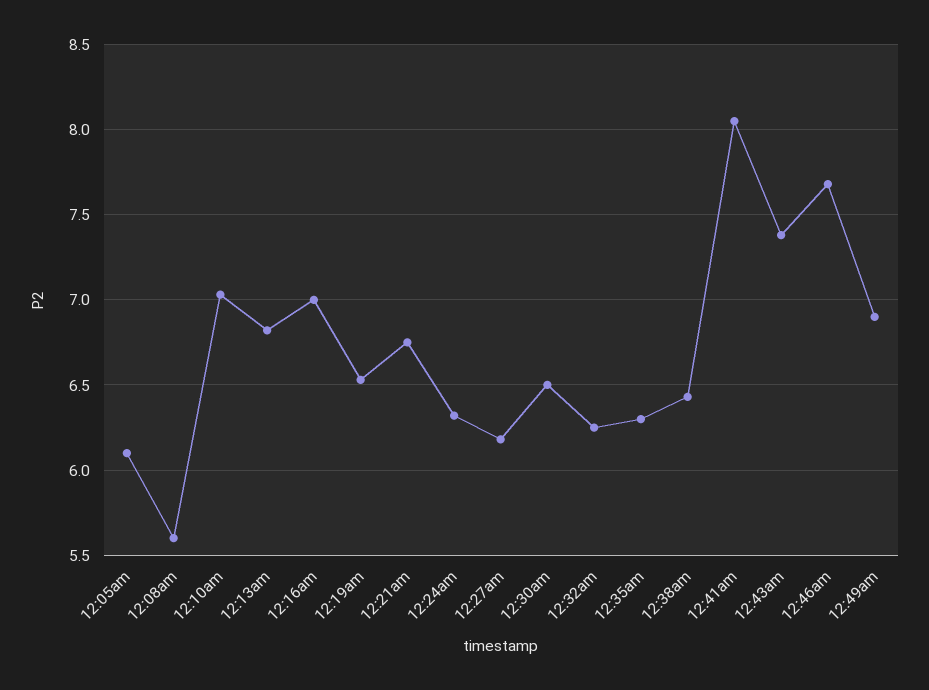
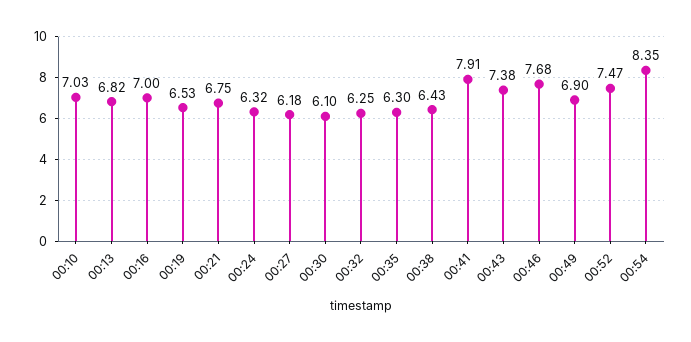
12:05am: 6.1 -> none
12:08am: 5.6 -> none
12:30am: 6.5 -> 6.1
12:41am: 8.05 -> 7.91
00:52: none -> 7.47
00:54: none -> 8.35

